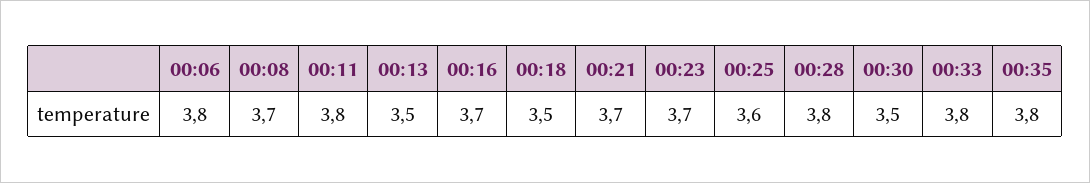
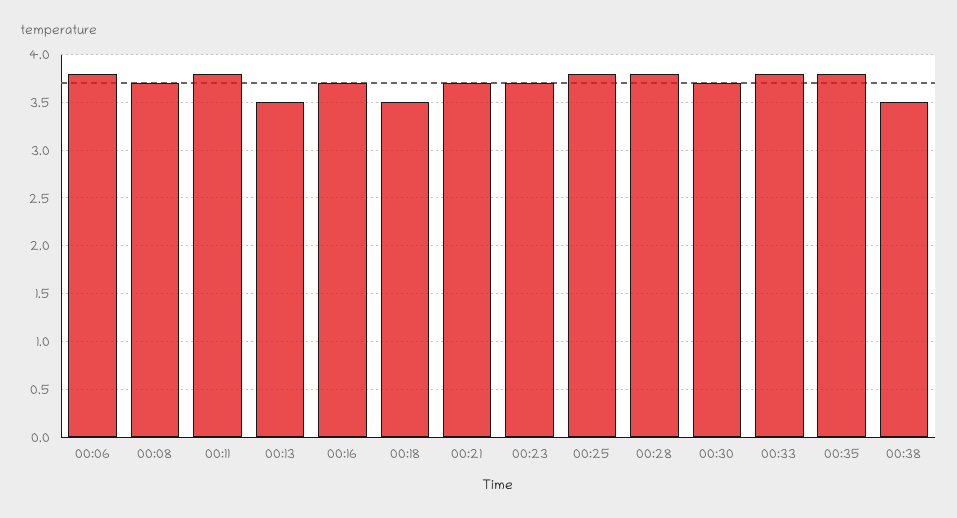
00:25: 3.6 -> 3.8
00:30: 3.5 -> 3.7
00:38: none -> 3.5

